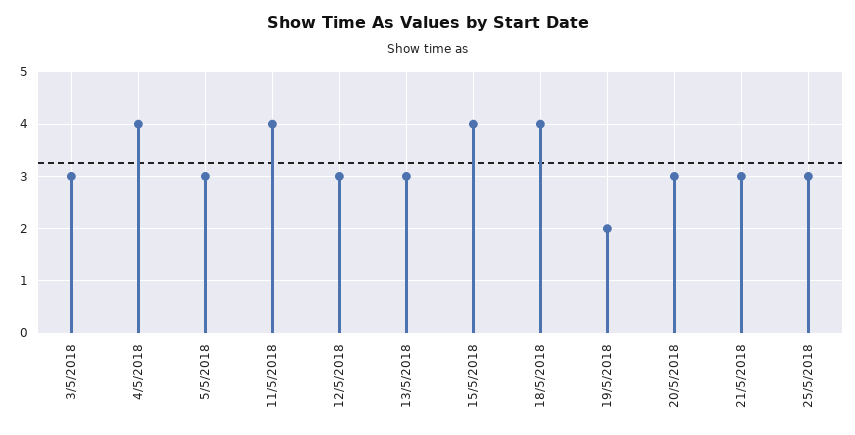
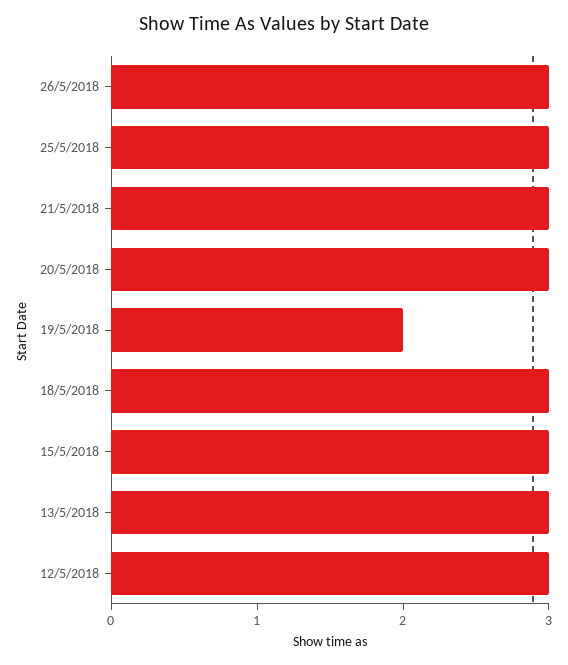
3/5/2018: 3 -> none
4/5/2018: 4 -> none
5/5/2018: 3 -> none
11/5/2018: 4 -> none
15/5/2018: 4 -> 3
18/5/2018: 4 -> 3
26/5/2018: none -> 3

